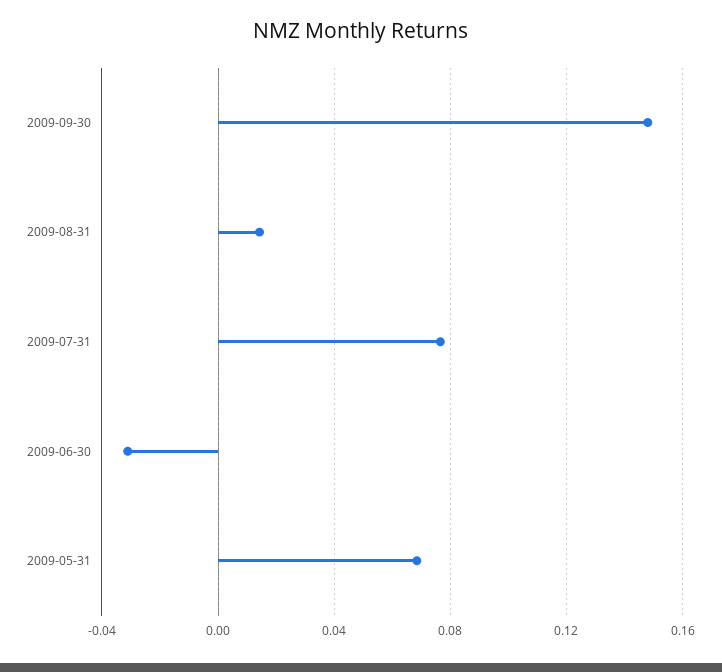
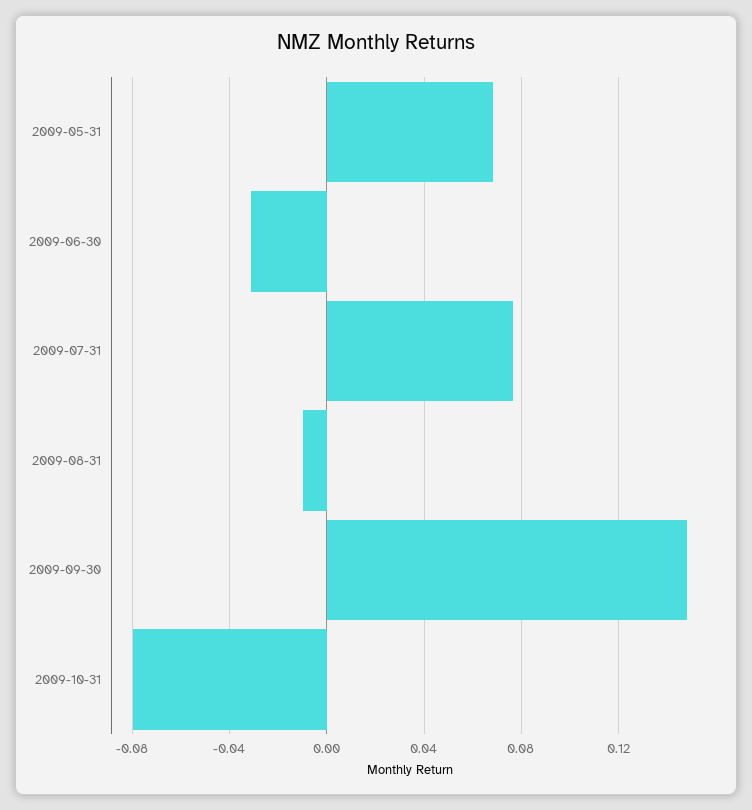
2009-08-31: 0.015 -> -0.01
2009-10-31: none -> -0.08

